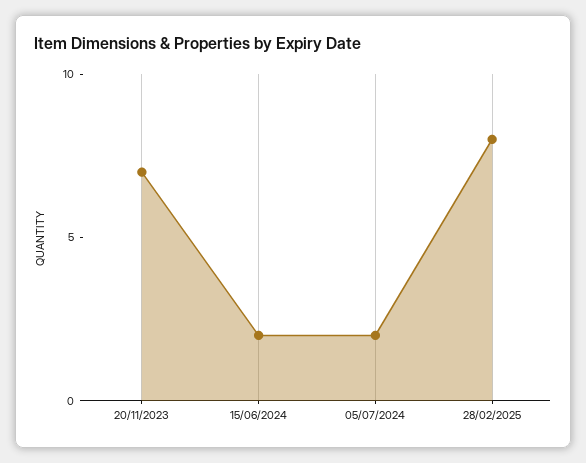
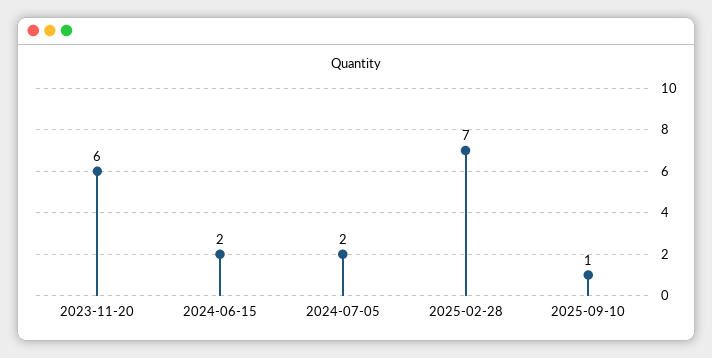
20/11/2023: 7 -> 6
28/02/2025: 8 -> 7
2025-09-10: none -> 1

